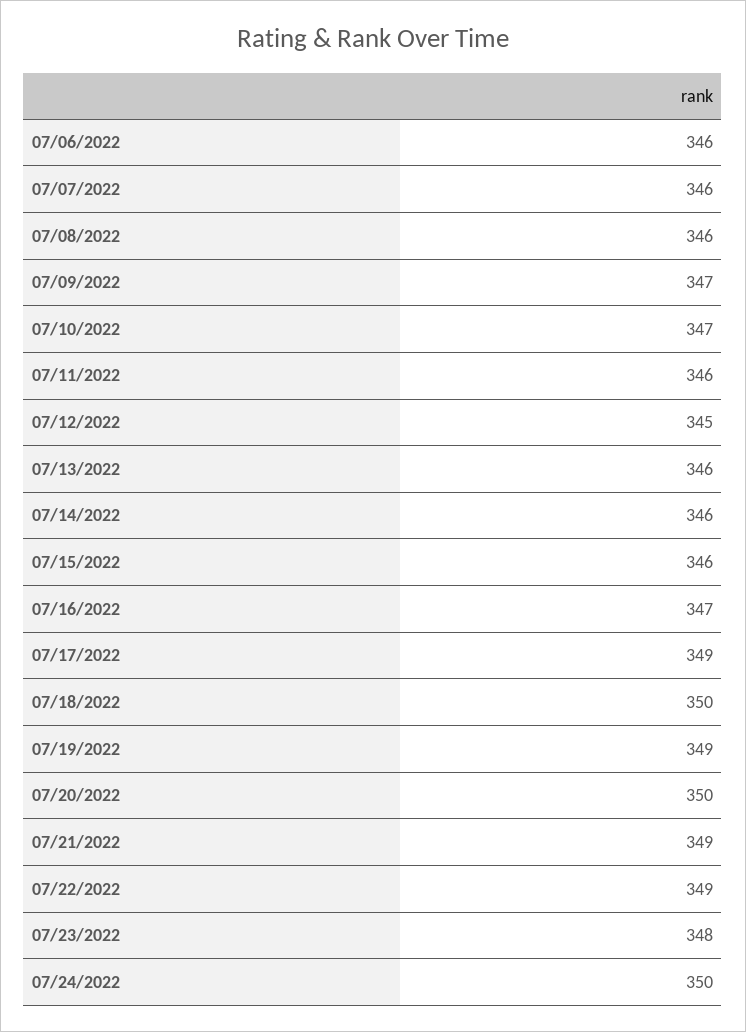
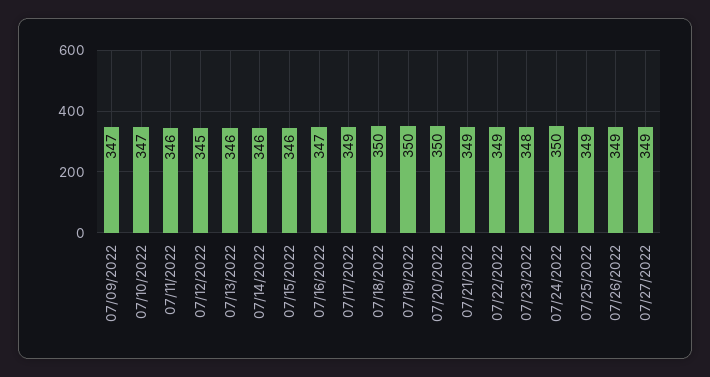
07/06/2022: 346 -> none
07/07/2022: 346 -> none
07/08/2022: 346 -> none
07/19/2022: 349 -> 350
07/25/2022: none -> 349
07/26/2022: none -> 349
07/27/2022: none -> 349

